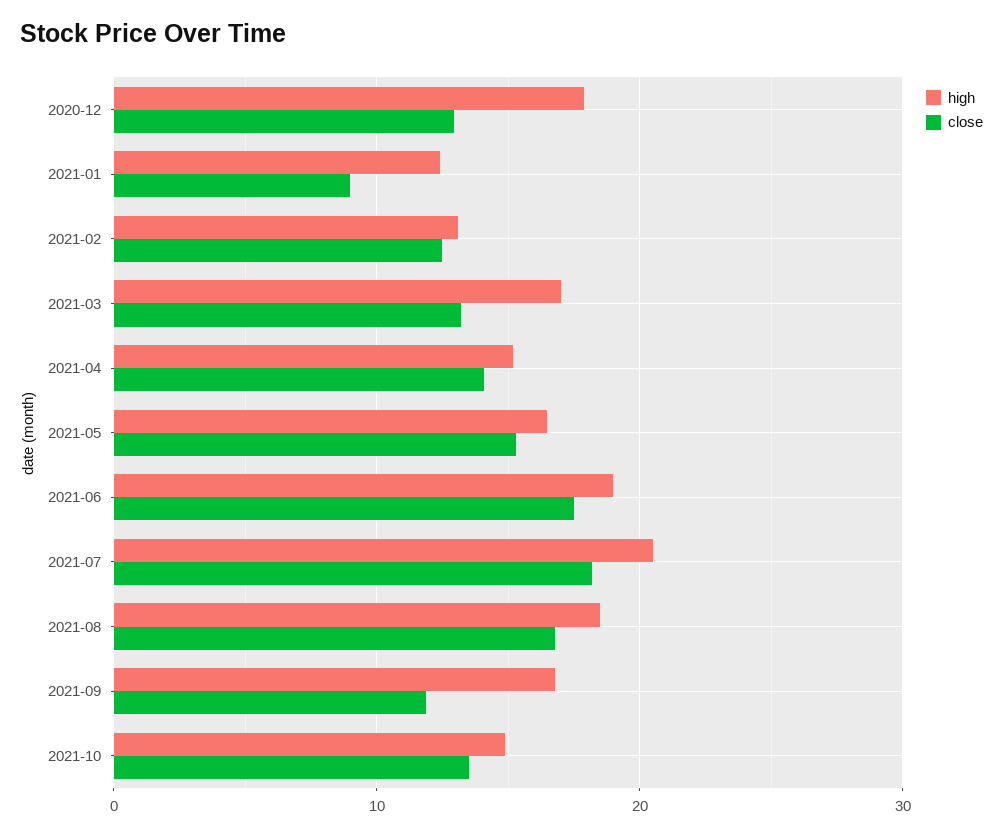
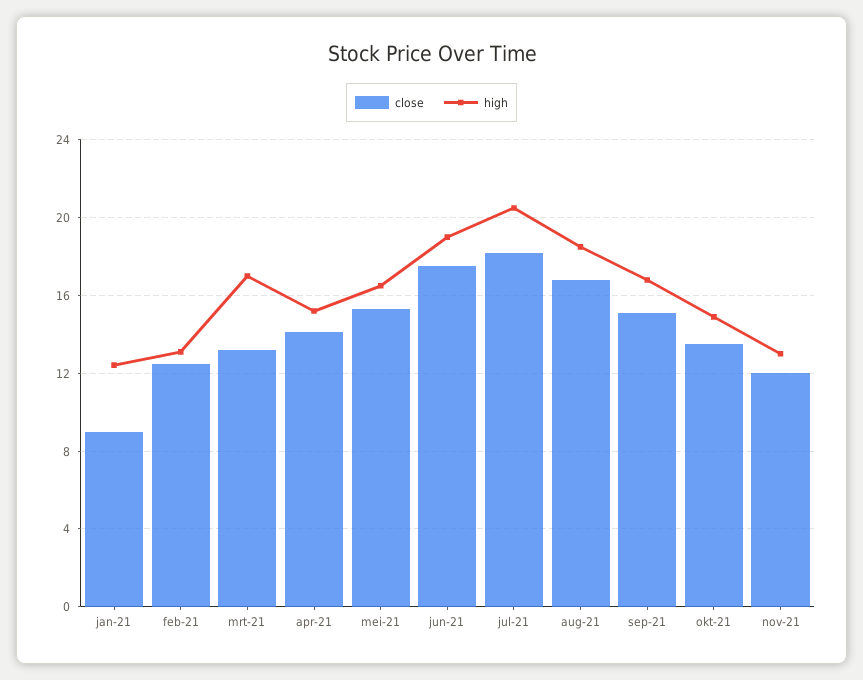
high, 2020-12: 18 -> none
close, 2020-12: 13 -> none
close, 2021-09: 12 -> 15
close, nov-21: none -> 12
high, nov-21: none -> 13

